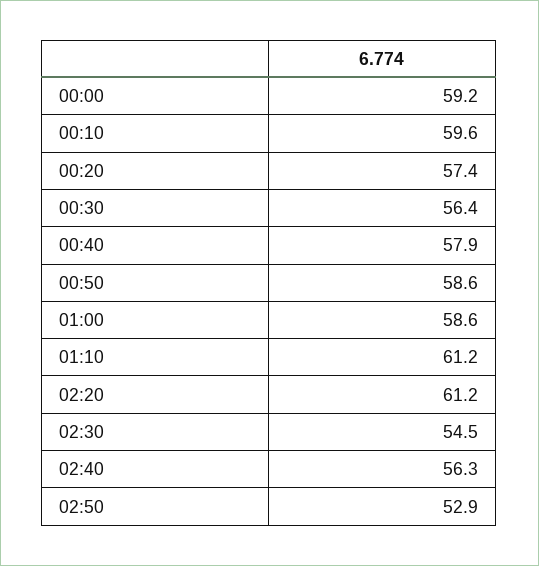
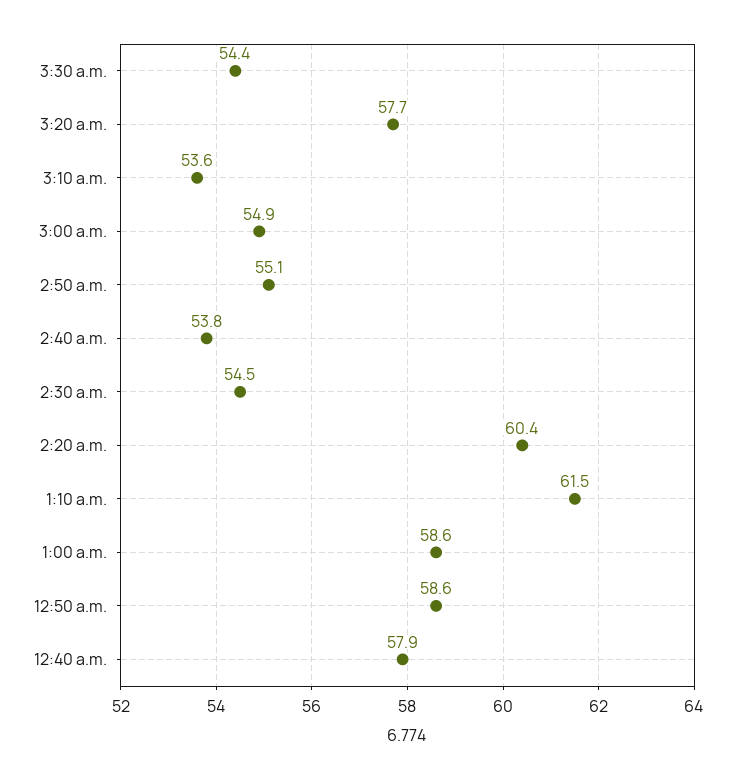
00:00: 59.2 -> none
00:10: 59.6 -> none
00:20: 57.4 -> none
00:30: 56.4 -> none
01:10: 61.2 -> 61.5
02:20: 61.2 -> 60.4
02:40: 56.3 -> 53.8
02:50: 52.9 -> 55.1
3:30 a.m.: none -> 54.4
3:20 a.m.: none -> 57.7
3:10 a.m.: none -> 53.6
3:00 a.m.: none -> 54.9

